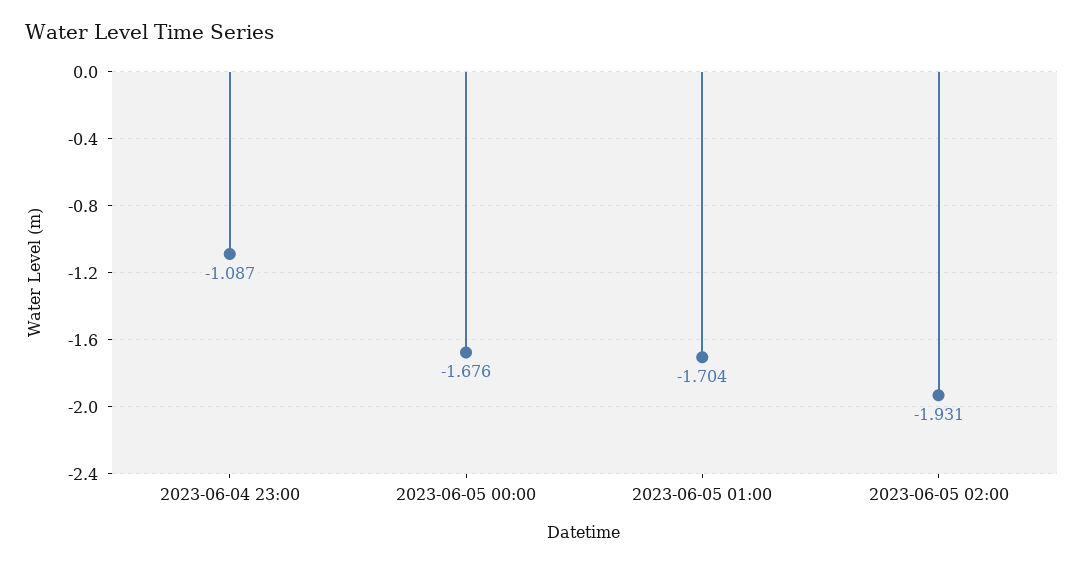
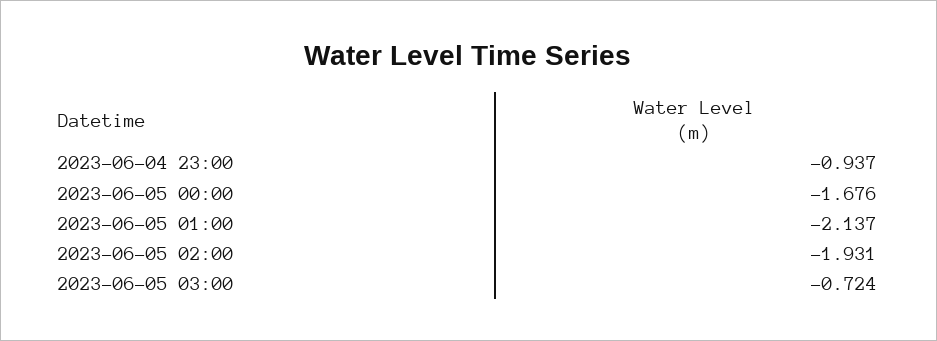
2023-06-04 23:00: -1.087 -> -0.937
2023-06-05 01:00: -1.704 -> -2.137
2023-06-05 03:00: none -> -0.724

